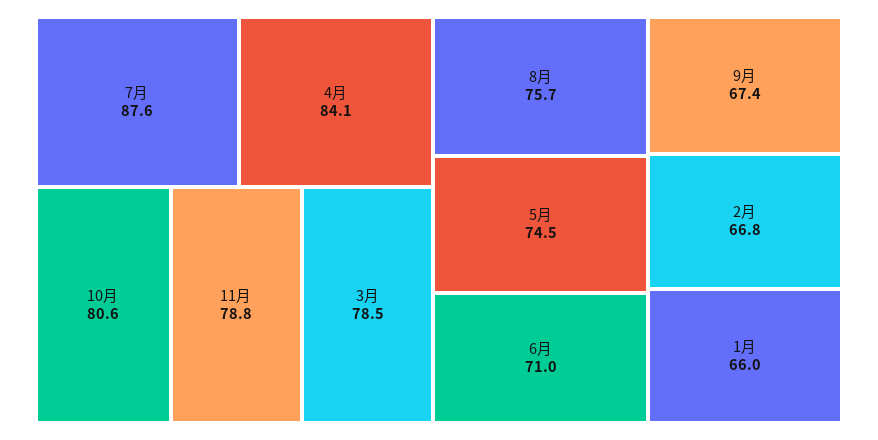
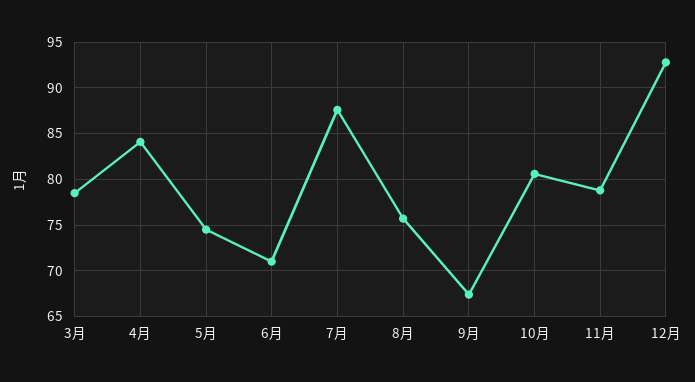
2月: 66.8 -> none
1月: 66 -> none
12月: none -> 93

